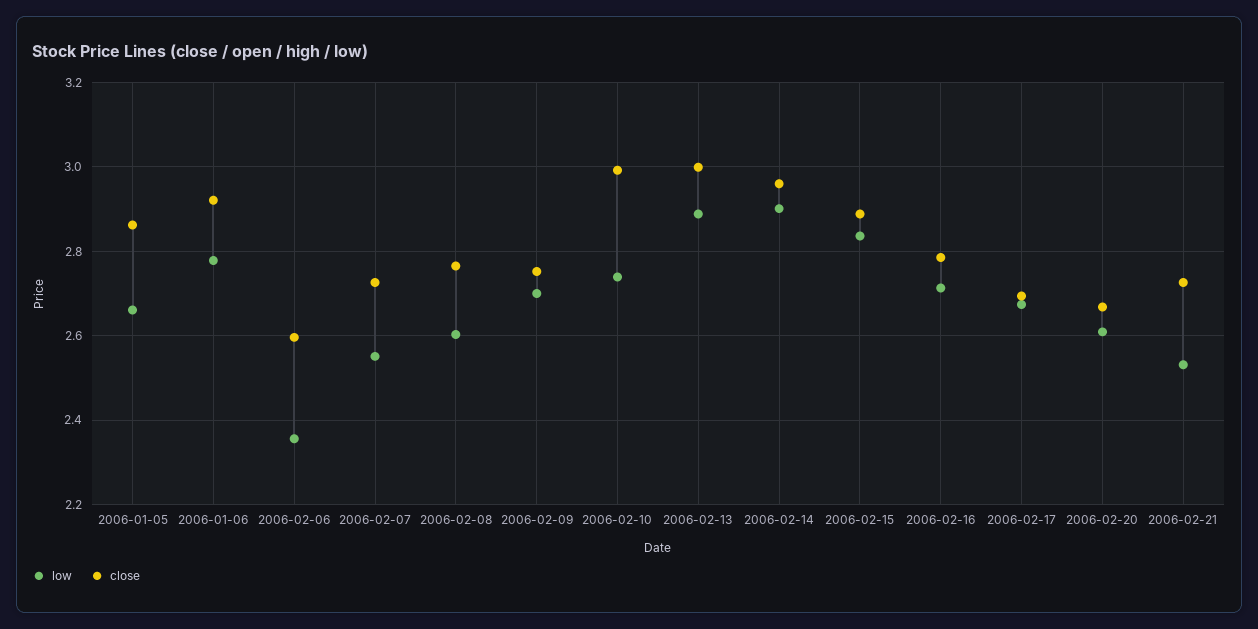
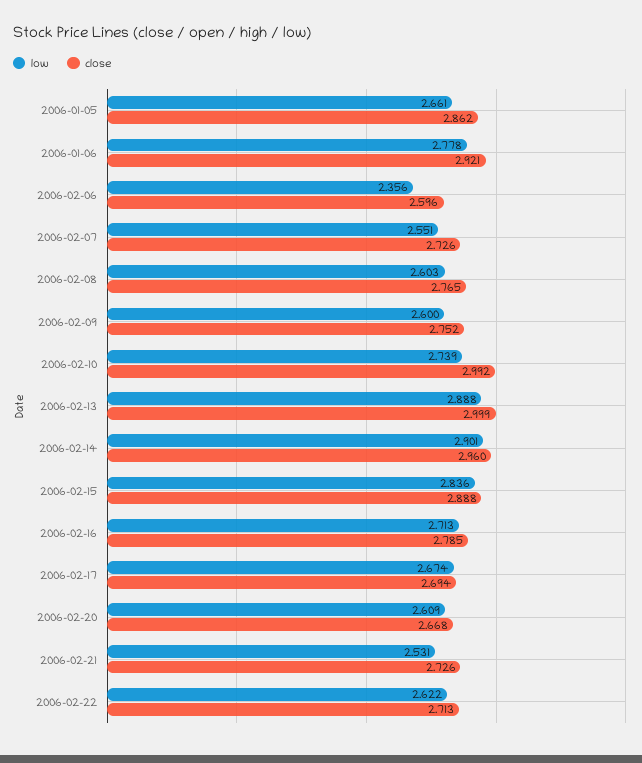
low, 2006-02-09: 2.7 -> 2.6
low, 2006-02-22: none -> 2.622
close, 2006-02-22: none -> 2.713

